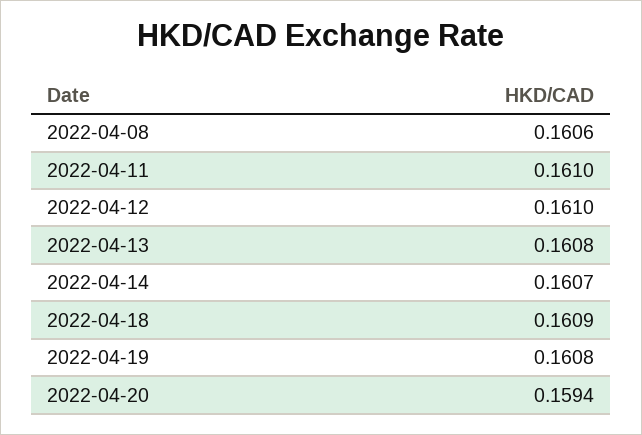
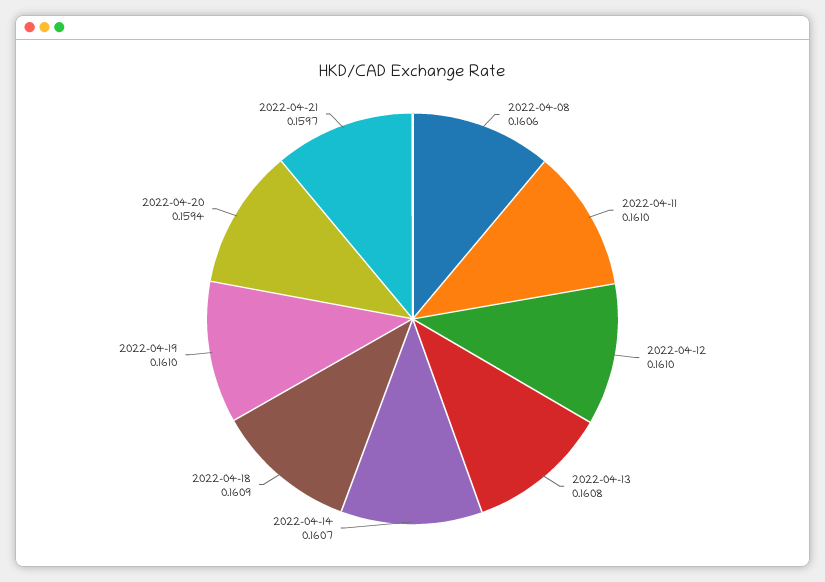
2022-04-19: 0.1608 -> 0.161
2022-04-21: none -> 0.1597

